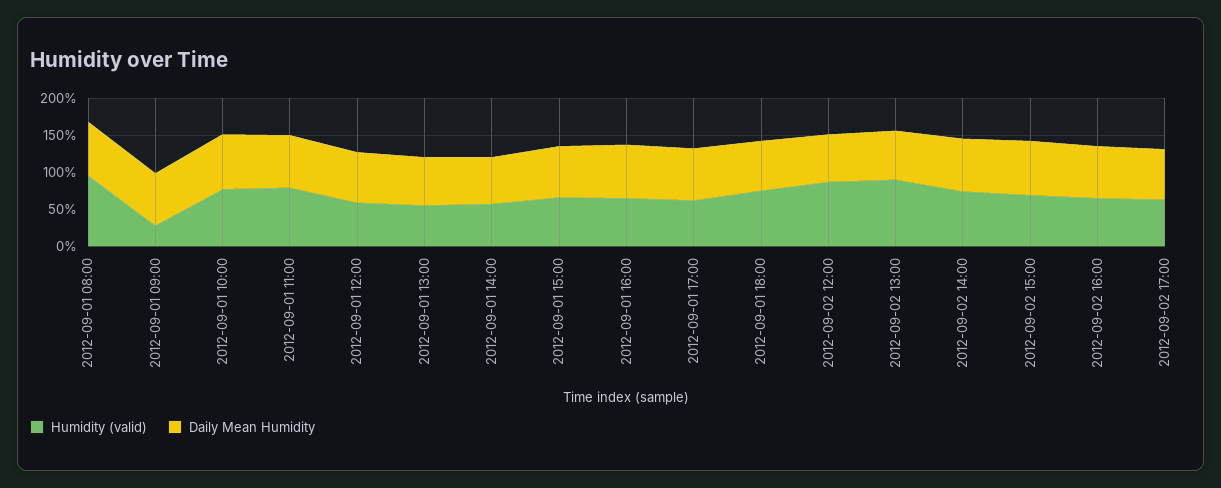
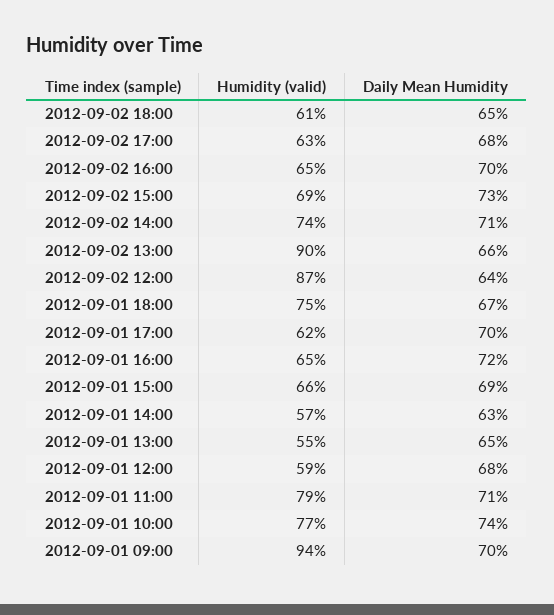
Humidity (valid), 2012-09-01 08:00: 100 -> none
Daily Mean Humidity, 2012-09-01 08:00: 75 -> none
Humidity (valid), 2012-09-01 09:00: 25 -> 94
Humidity (valid), 2012-09-02 18:00: none -> 61
Daily Mean Humidity, 2012-09-02 18:00: none -> 65

